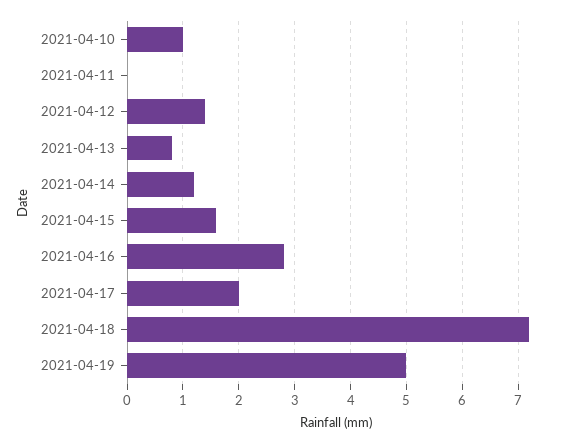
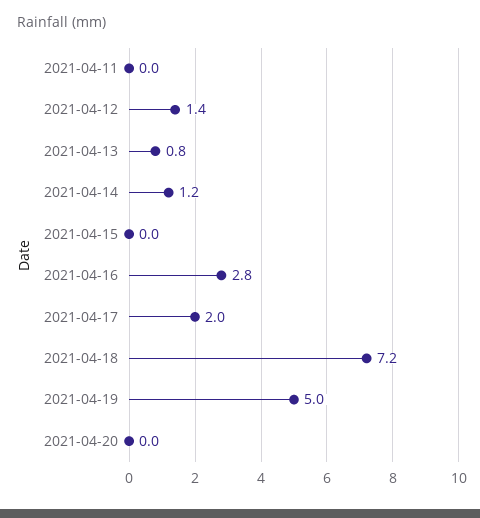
2021-04-10: 1 -> none
2021-04-15: 1.5 -> 0
2021-04-20: none -> 0

